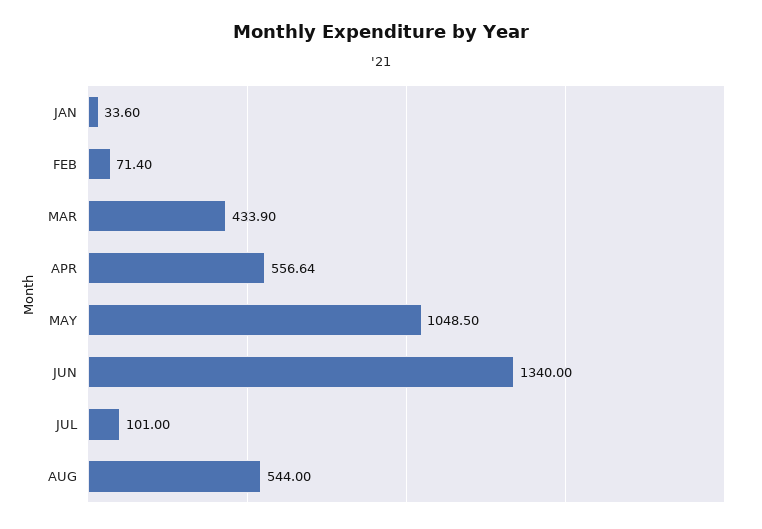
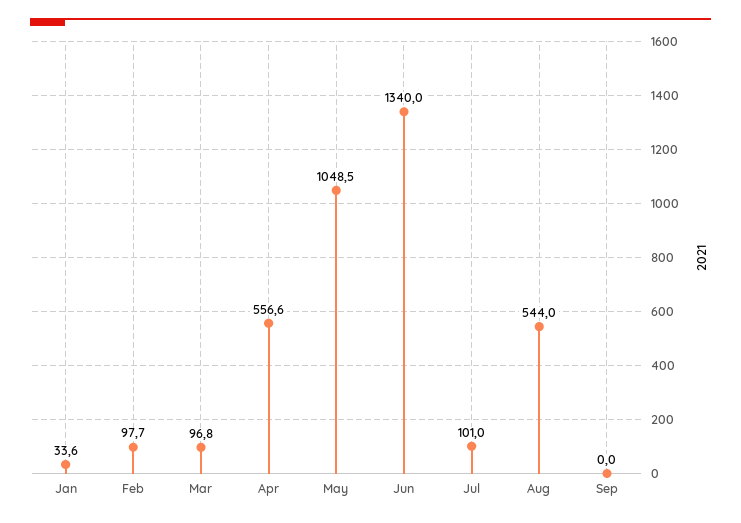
FEB: 71.4 -> 97.7
MAR: 433.9 -> 96.8
Sep: none -> 0

